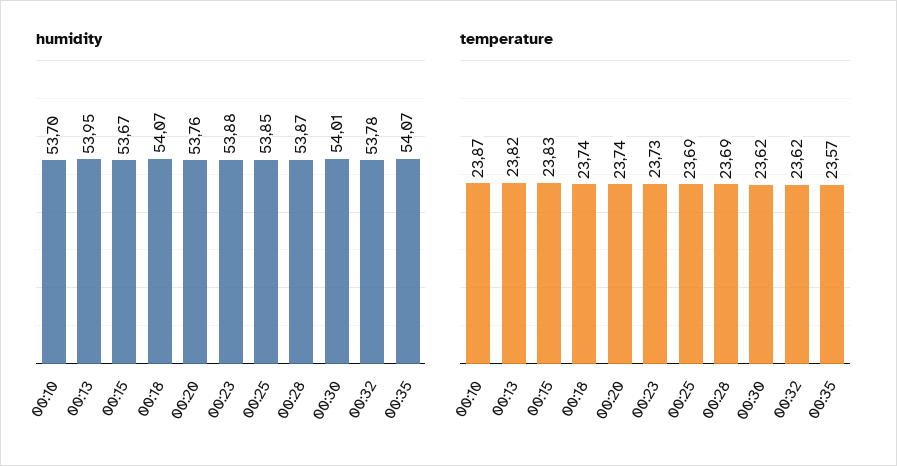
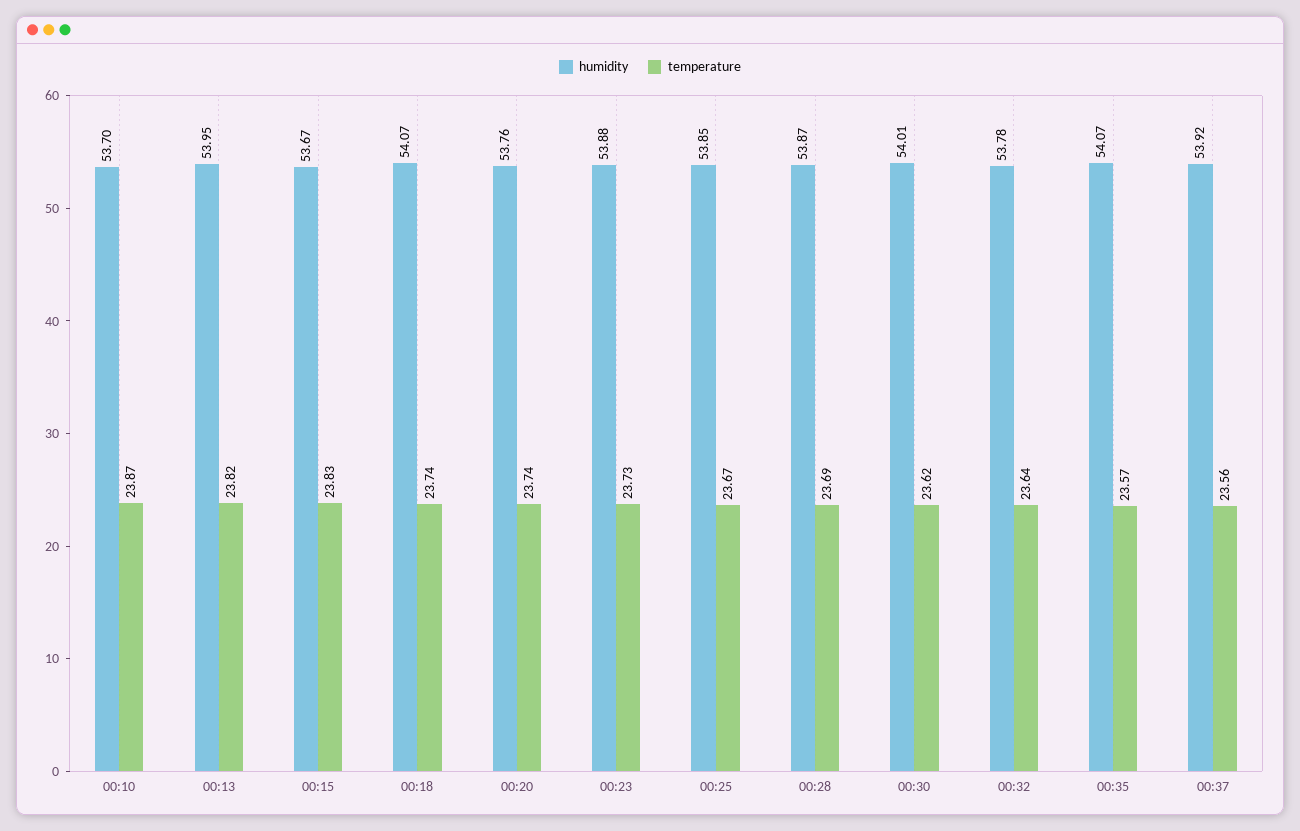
temperature, 00:25: 23.69 -> 23.67
temperature, 00:32: 23.62 -> 23.64
humidity, 00:37: none -> 53.92
temperature, 00:37: none -> 23.56

